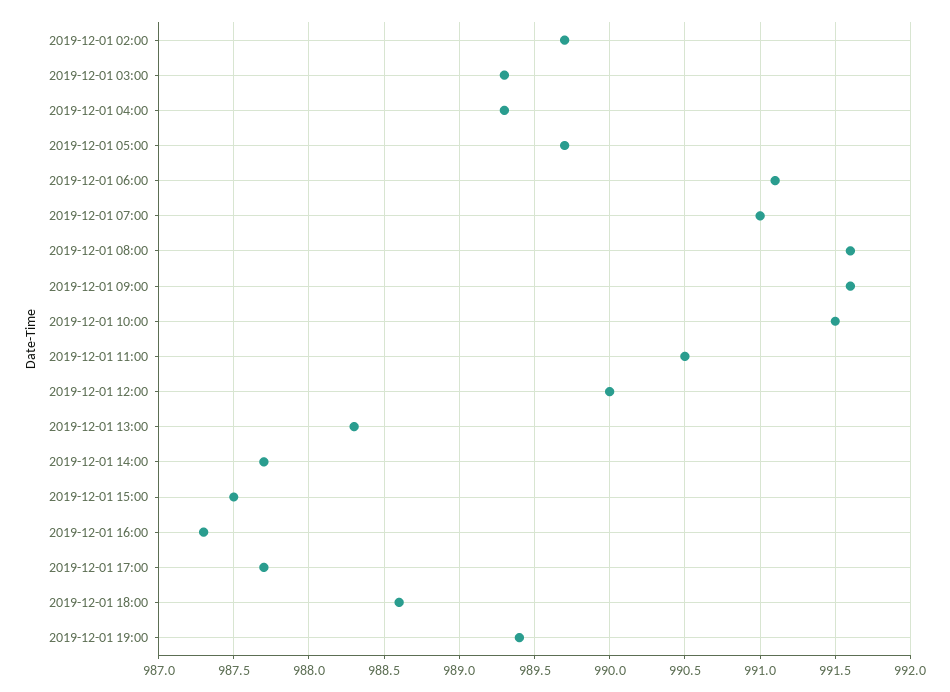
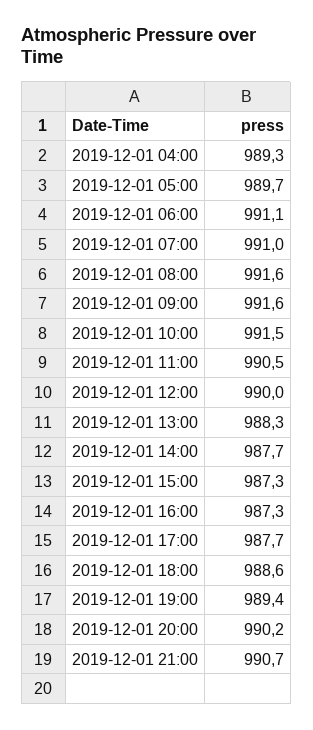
2019-12-01 02:00: 989.7 -> none
2019-12-01 03:00: 989.3 -> none
2019-12-01 15:00: 987.5 -> 987.3
2019-12-01 20:00: none -> 990.2
2019-12-01 21:00: none -> 990.7

